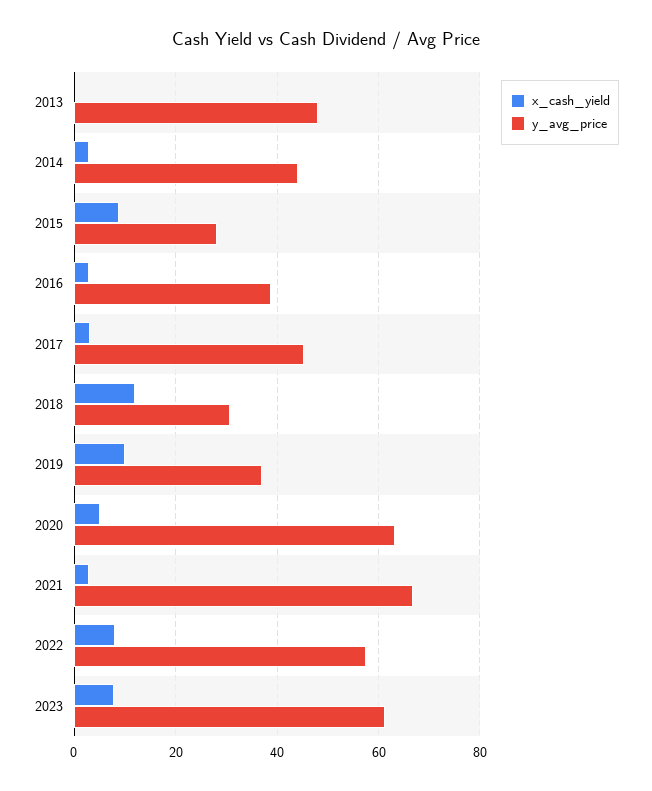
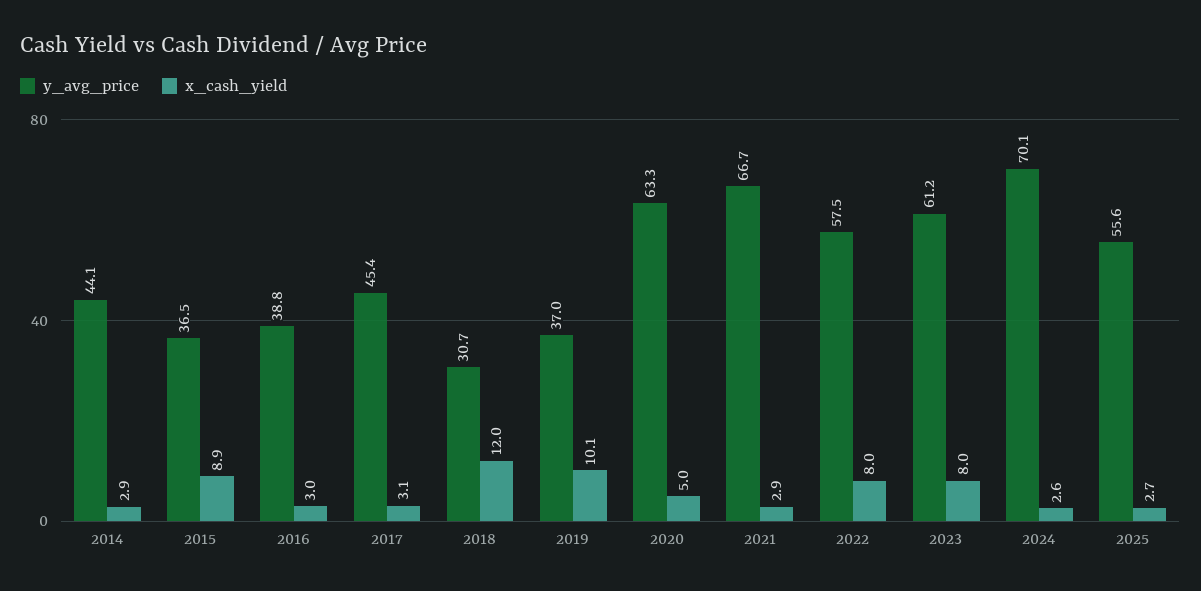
x_cash_yield, 2013: 0 -> none
y_avg_price, 2013: 48 -> none
y_avg_price, 2015: 28 -> 36.5
y_avg_price, 2024: none -> 70.1
x_cash_yield, 2024: none -> 2.6
y_avg_price, 2025: none -> 55.6
x_cash_yield, 2025: none -> 2.7

